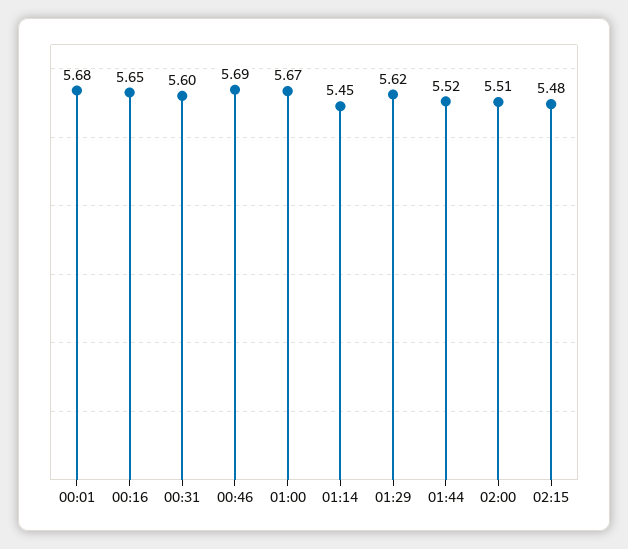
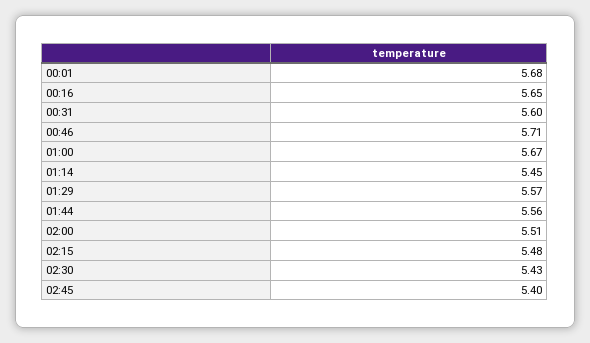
00:46: 5.69 -> 5.71
01:29: 5.62 -> 5.57
01:44: 5.52 -> 5.56
02:30: none -> 5.43
02:45: none -> 5.4

